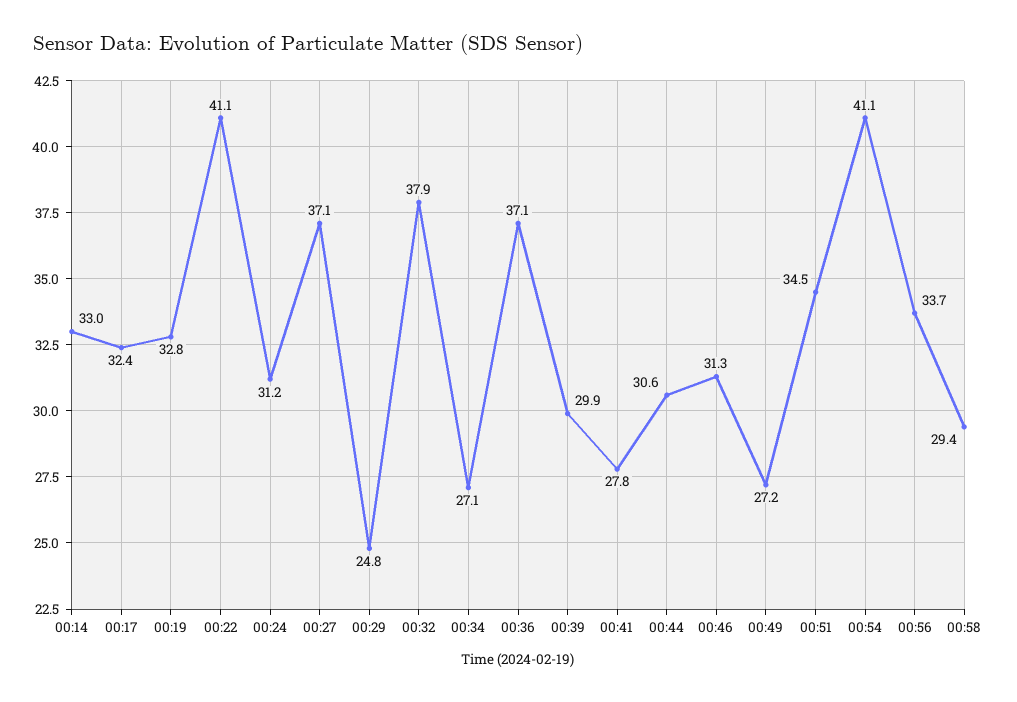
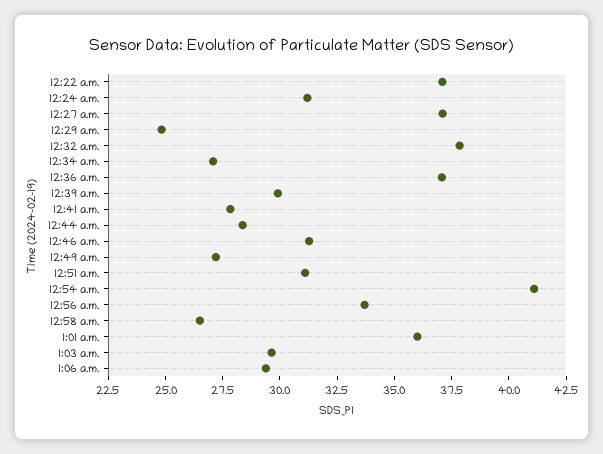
00:14: 33 -> none
00:17: 32.4 -> none
00:19: 32.8 -> none
00:22: 41.1 -> 37
00:44: 30.6 -> 28.5
00:51: 34.5 -> 31
00:58: 29.4 -> 26.5
1:01 a.m.: none -> 36
1:03 a.m.: none -> 29.5
1:06 a.m.: none -> 29.5

